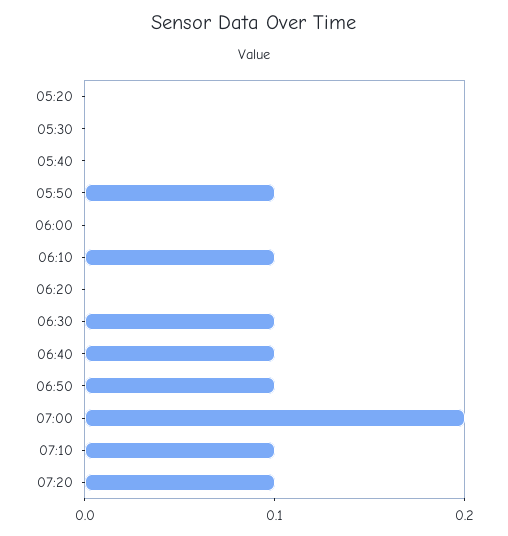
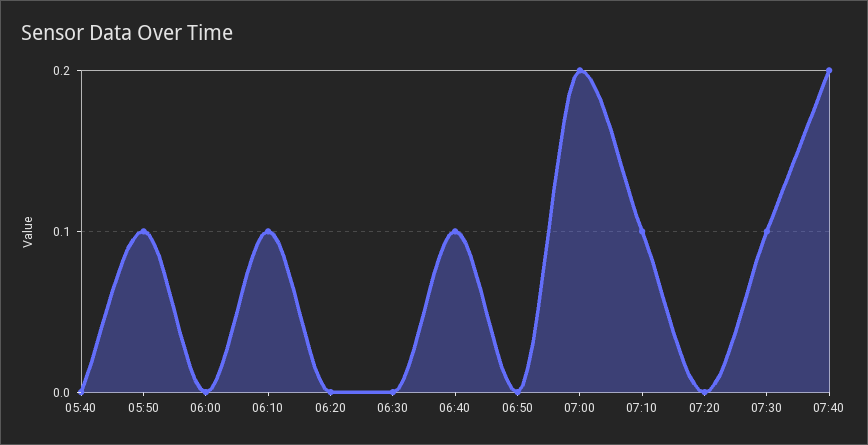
05:20: 0 -> none
05:30: 0 -> none
06:30: 0.1 -> 0
06:50: 0.1 -> 0
07:20: 0.1 -> 0
07:30: none -> 0.1
07:40: none -> 0.2

